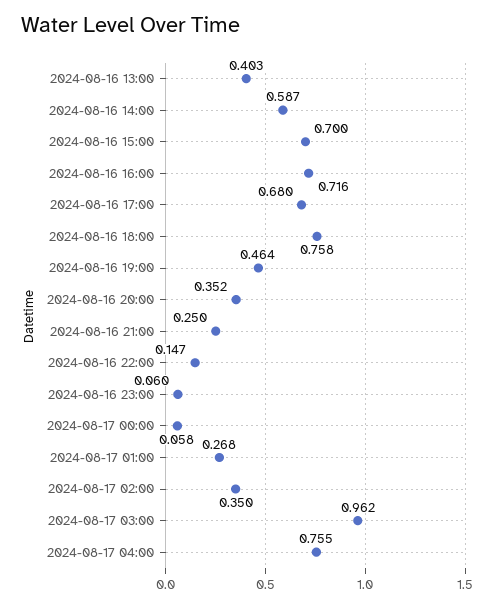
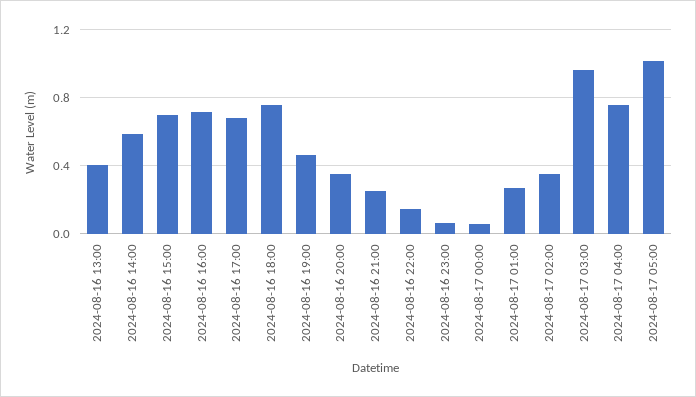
2024-08-17 05:00: none -> 1

